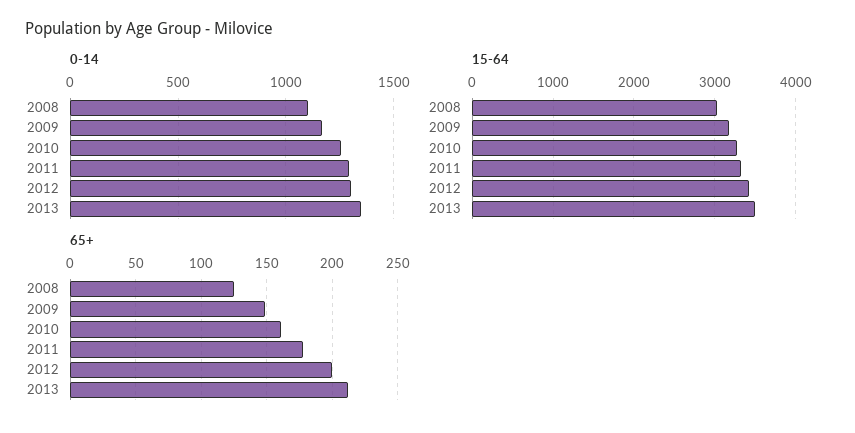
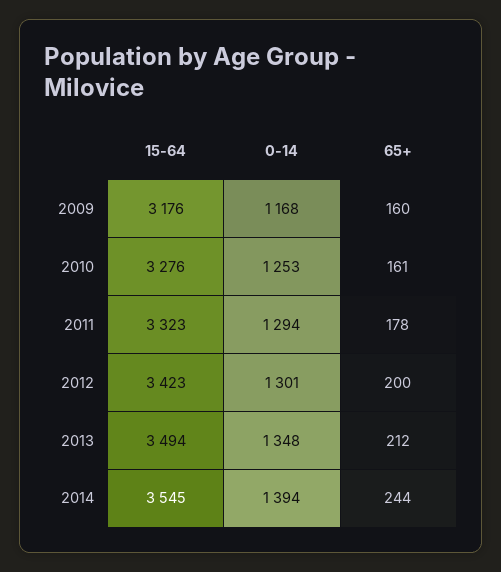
0-14, 2008: 1100 -> none
15-64, 2008: 3000 -> none
65+, 2008: 125 -> none
65+, 2009: 150 -> 160
15-64, 2014: none -> 3545
0-14, 2014: none -> 1394
65+, 2014: none -> 244

